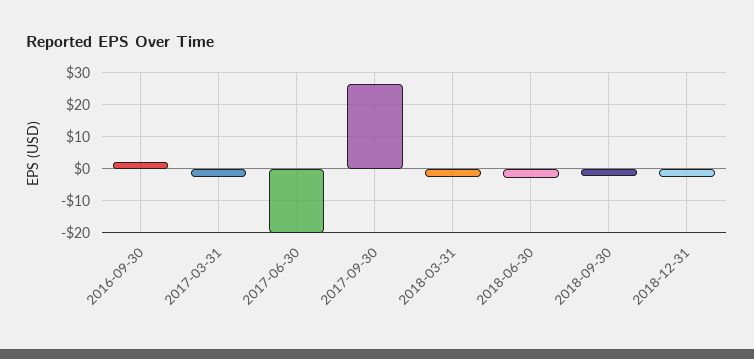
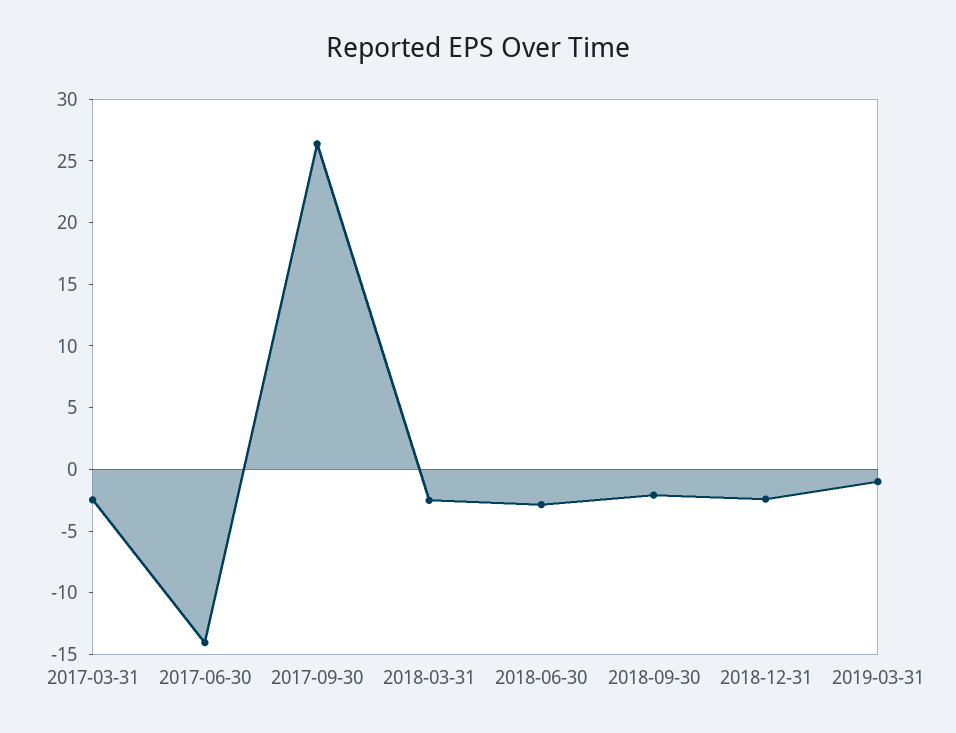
2016-09-30: 2 -> none
2017-06-30: -20 -> -14
2019-03-31: none -> -1

